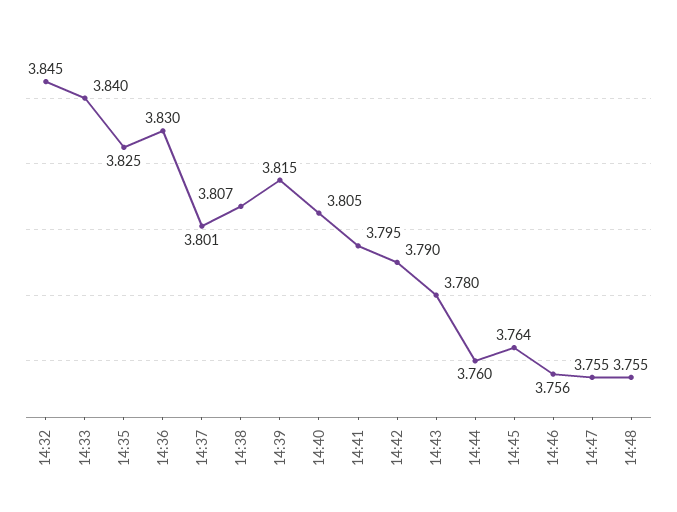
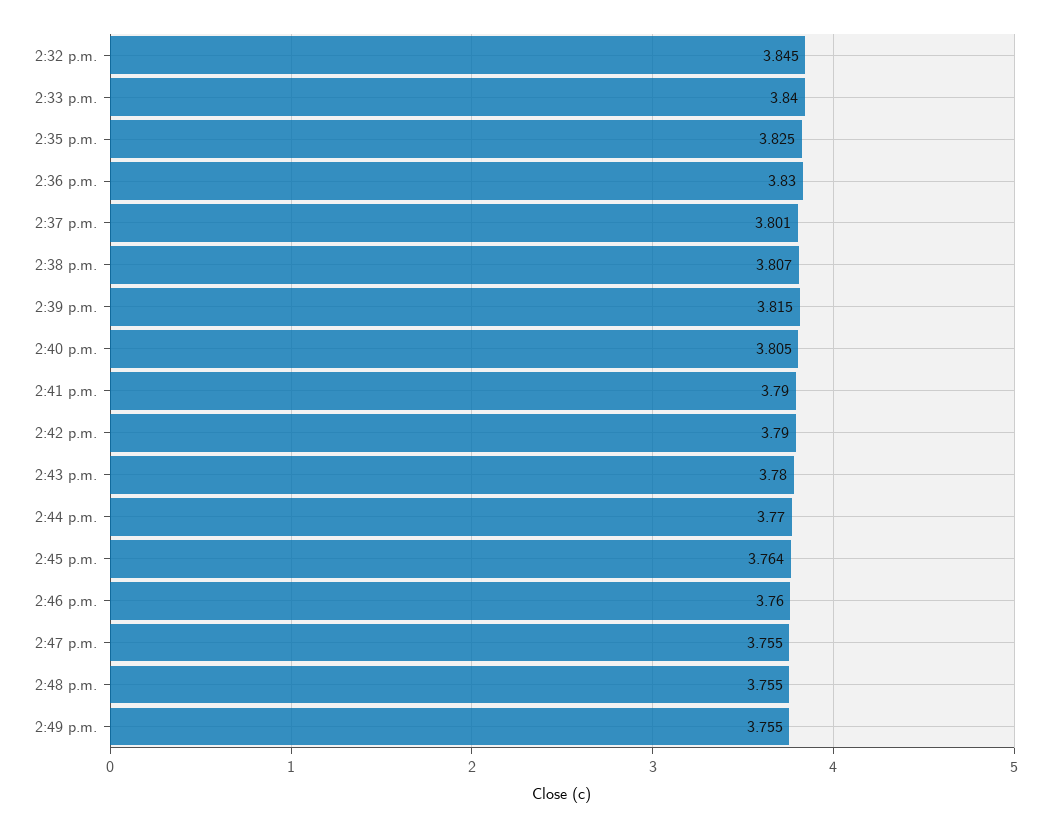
14:41: 3.795 -> 3.79
14:44: 3.76 -> 3.77
14:46: 3.756 -> 3.76
2:49 p.m.: none -> 3.755

